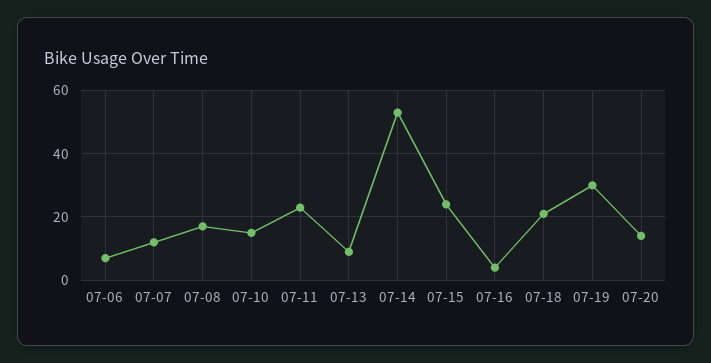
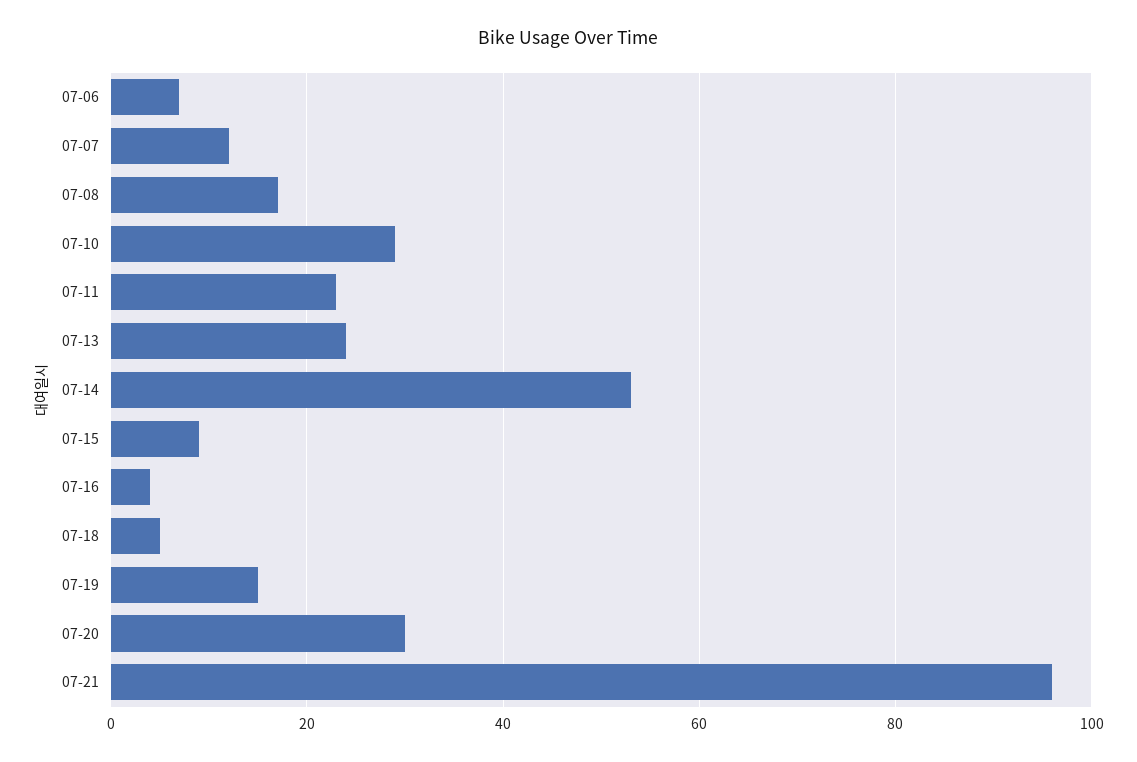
07-10: 15 -> 30
07-13: 10 -> 25
07-15: 25 -> 10
07-18: 20 -> 5
07-19: 30 -> 15
07-20: 15 -> 30
07-21: none -> 95

